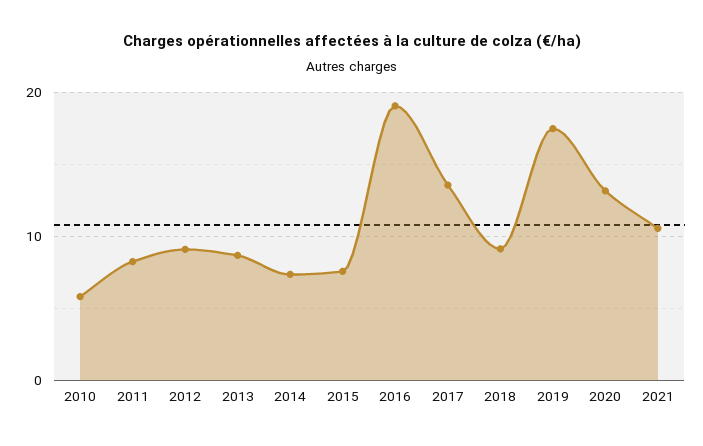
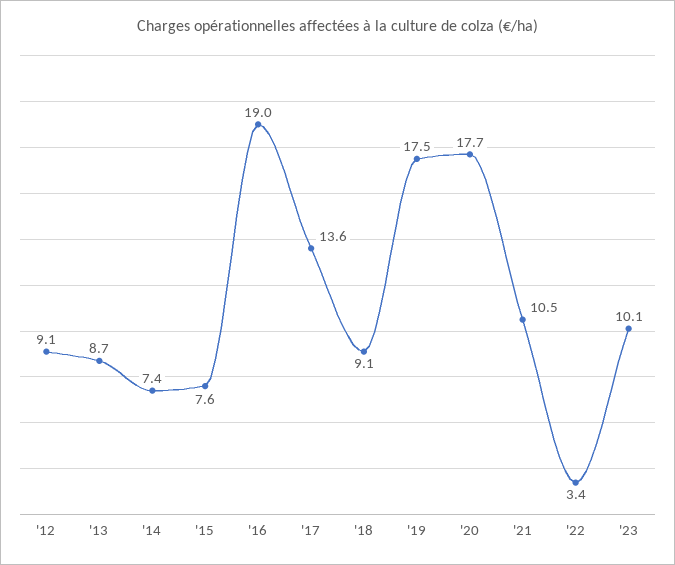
2010: 6 -> none
2011: 8 -> none
2020: 13 -> 17.7
'22: none -> 3.4
'23: none -> 10.1

